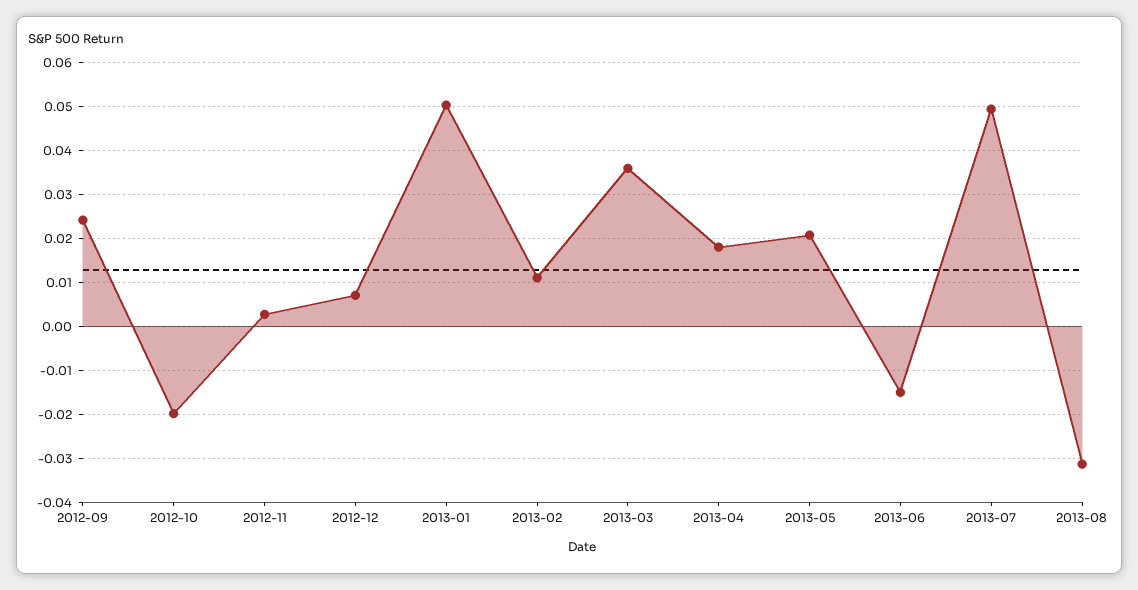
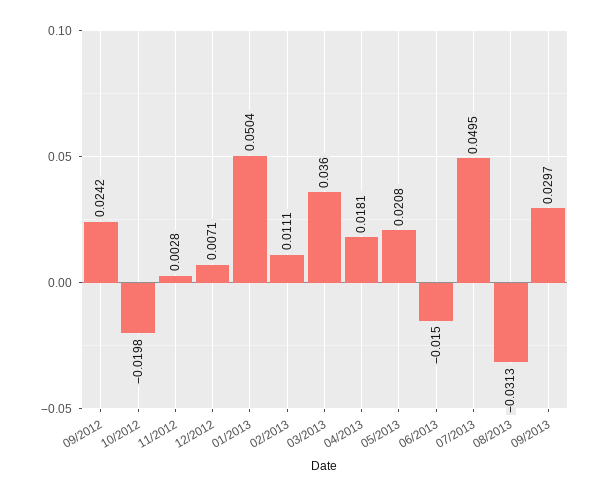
09/2013: none -> 0.0297

